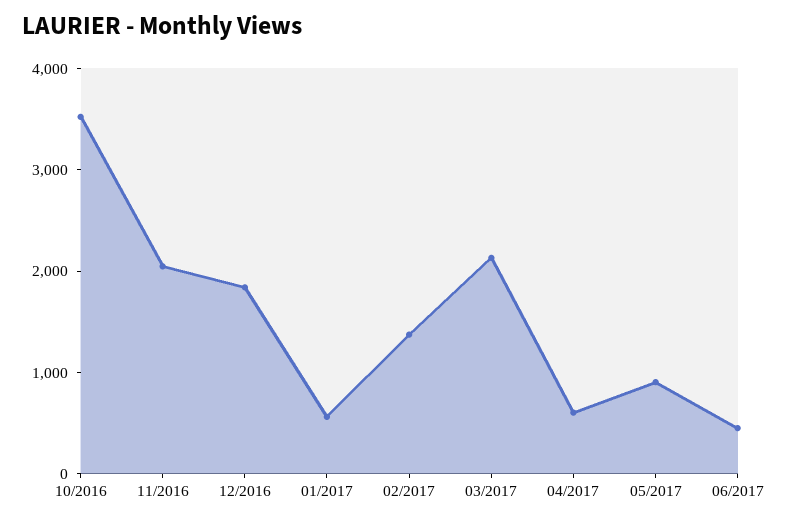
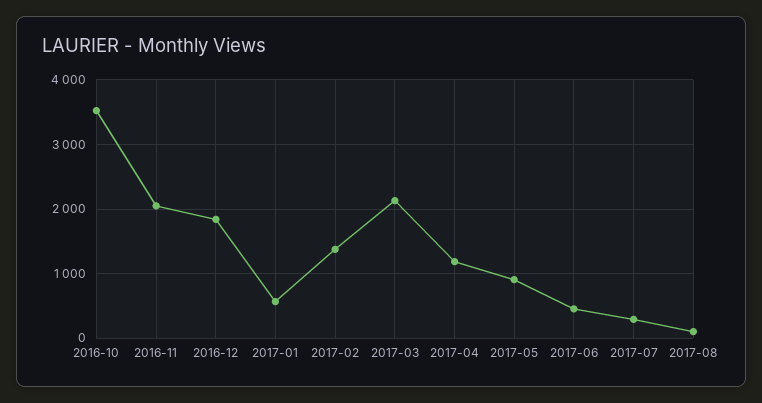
04/2017: 600 -> 1200
2017-07: none -> 300
2017-08: none -> 100

